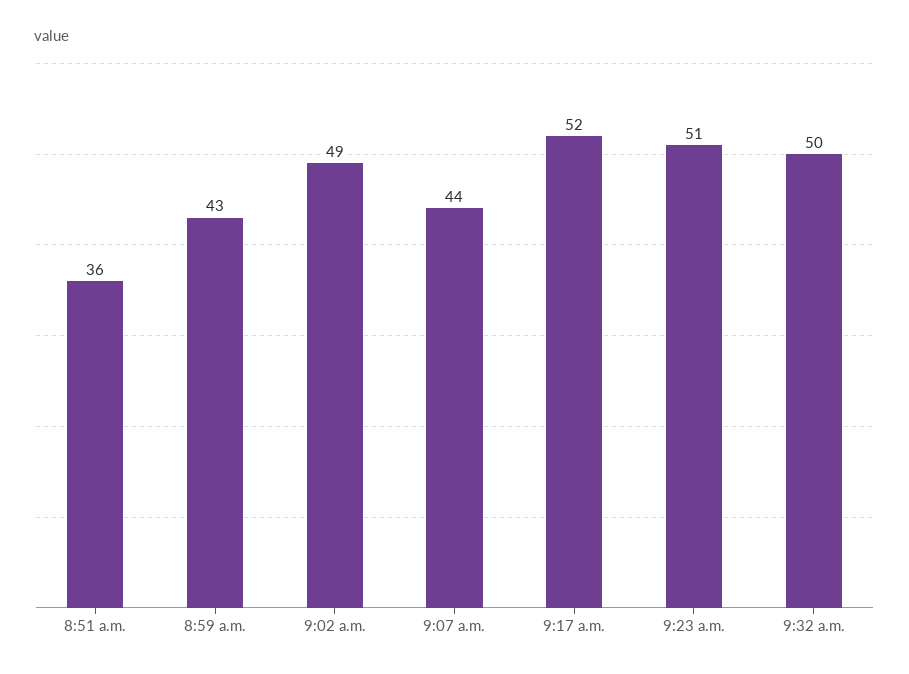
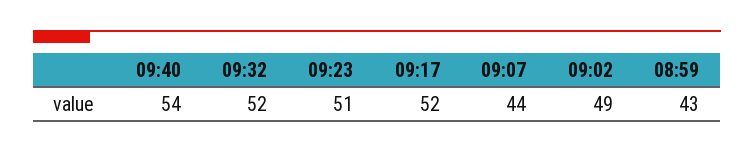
8:51 a.m.: 36 -> none
9:32 a.m.: 50 -> 52
09:40: none -> 54

